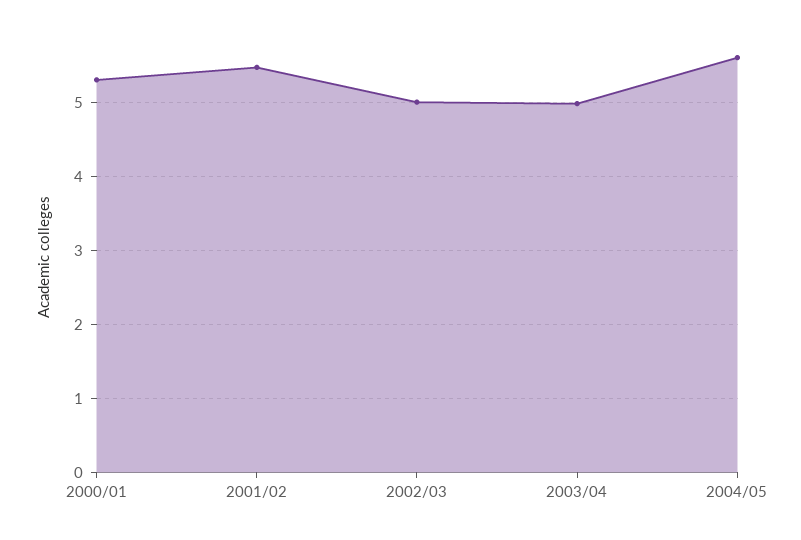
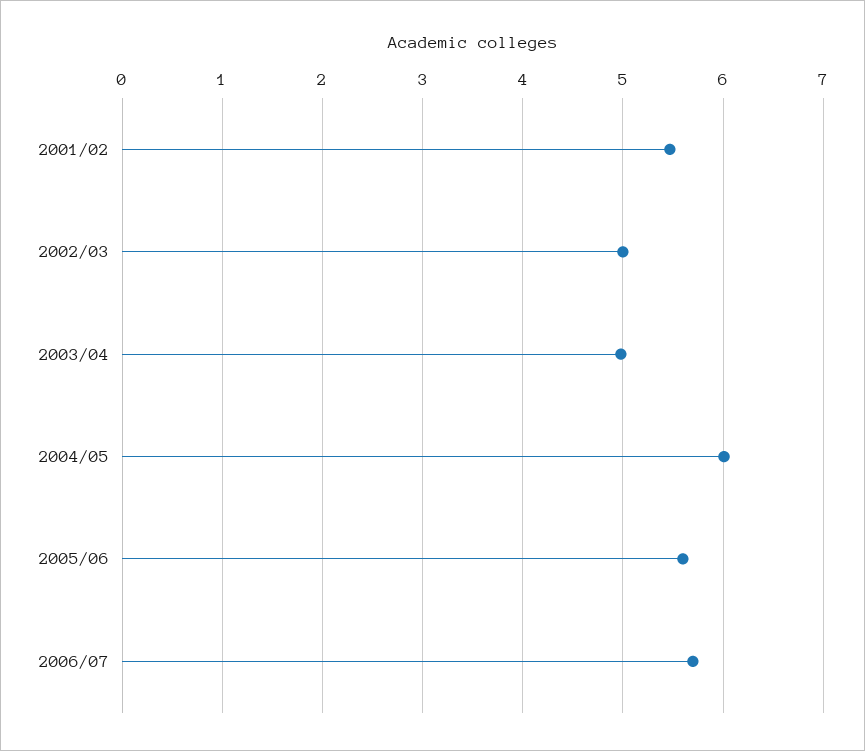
2000/01: 5.3 -> none
2004/05: 5.6 -> 6
2005/06: none -> 5.6
2006/07: none -> 5.7

